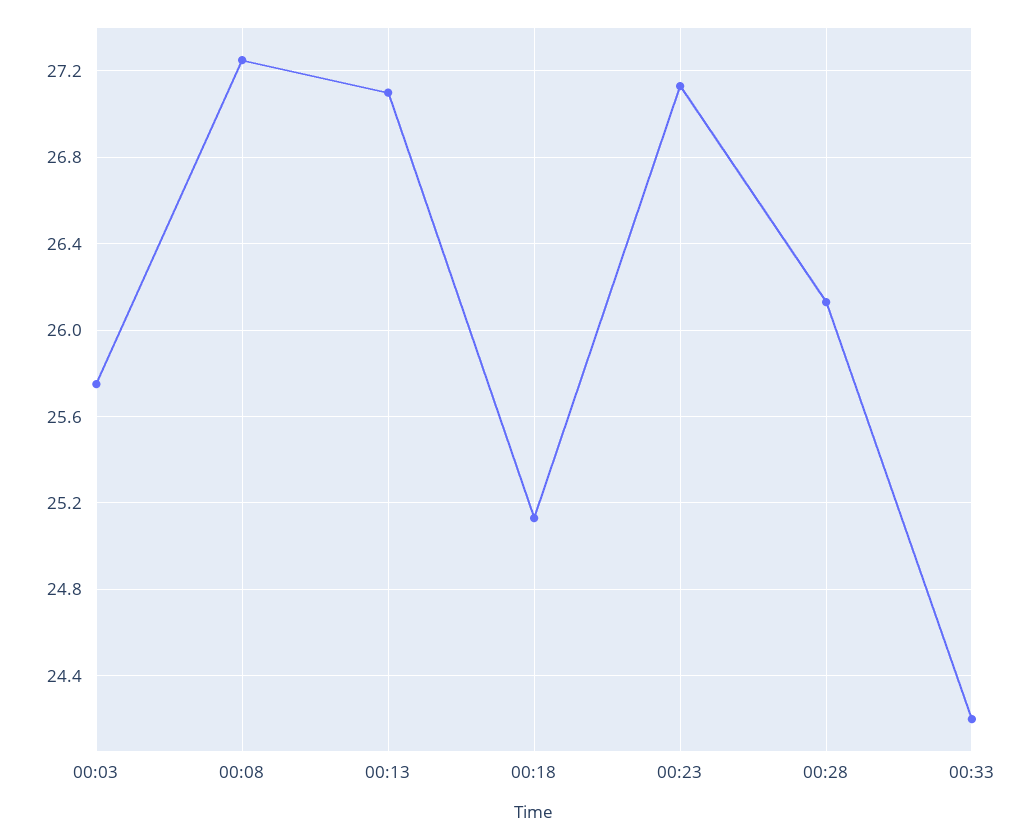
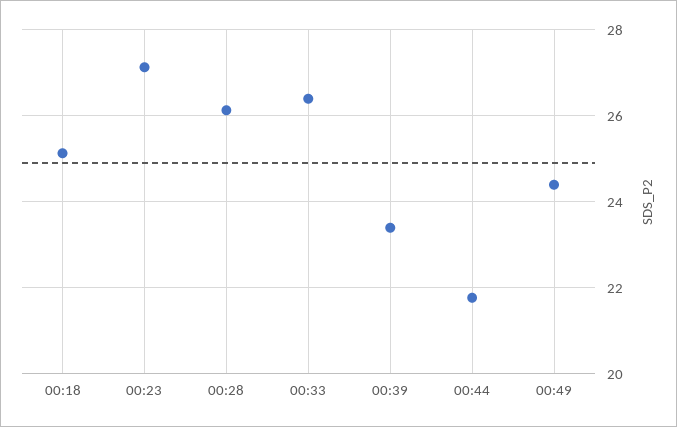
00:03: 25.75 -> none
00:08: 27.25 -> none
00:13: 27.1 -> none
00:33: 24.2 -> 26.4
00:39: none -> 23.4
00:44: none -> 21.8
00:49: none -> 24.4

